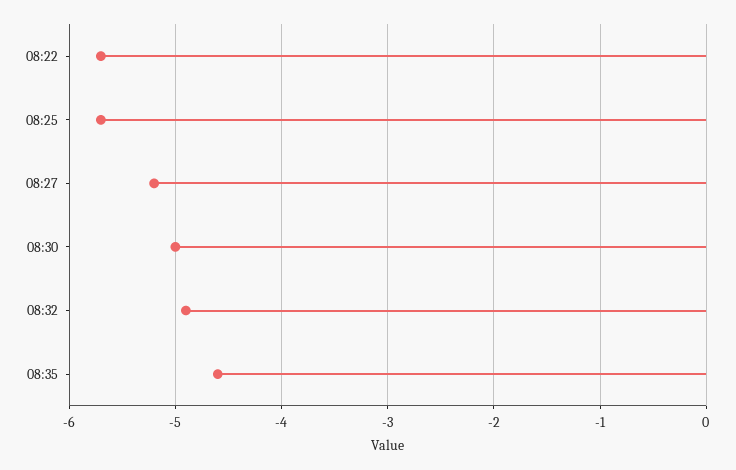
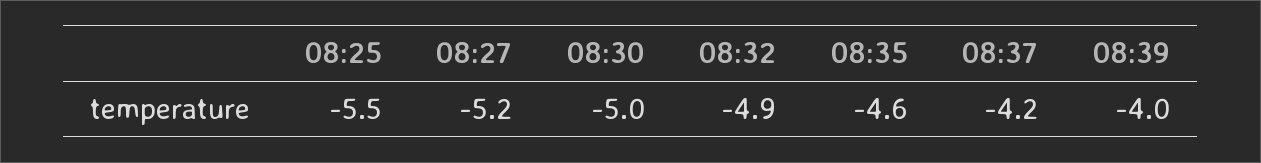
08:22: -5.7 -> none
08:25: -5.7 -> -5.5
08:37: none -> -4.2
08:39: none -> -4

